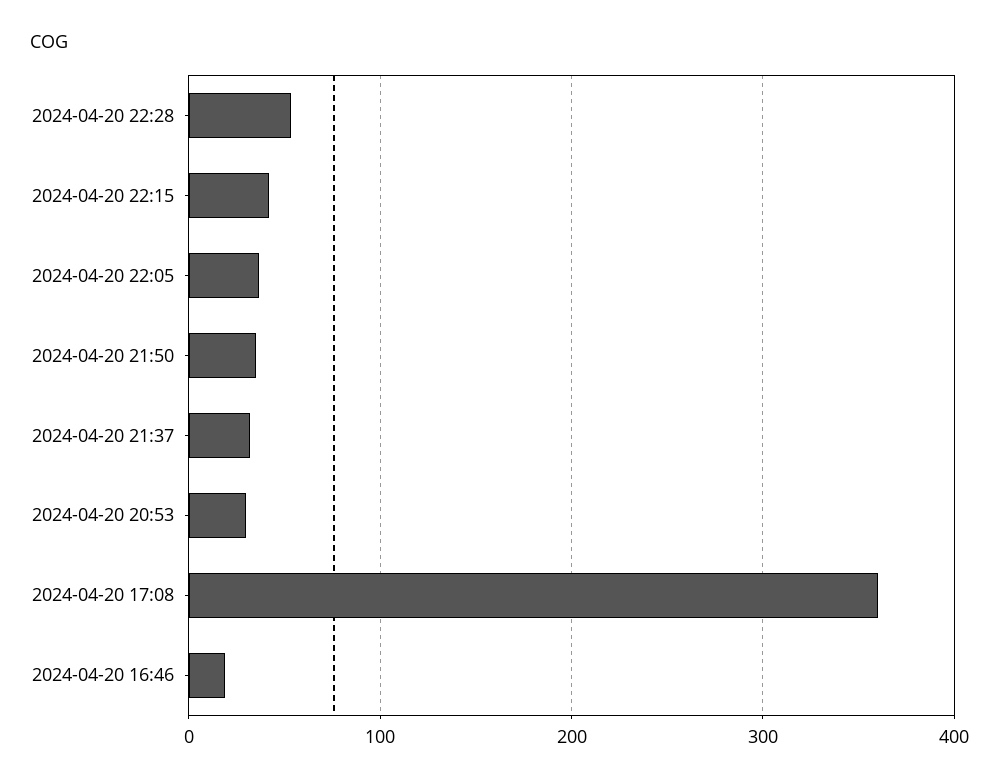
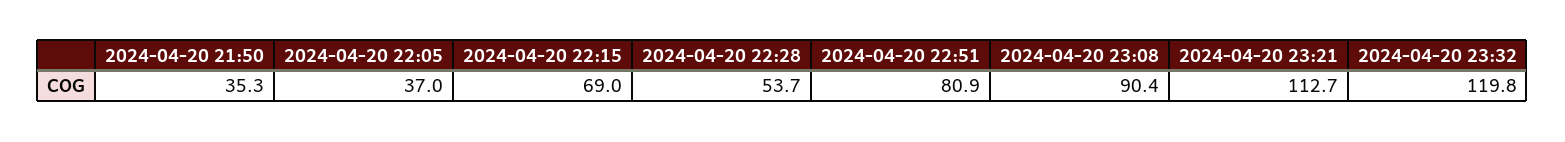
2024-04-20 22:15: 40 -> 69
2024-04-20 21:37: 30 -> none
2024-04-20 20:53: 30 -> none
2024-04-20 17:08: 360 -> none
2024-04-20 16:46: 20 -> none
2024-04-20 22:51: none -> 80.9
2024-04-20 23:08: none -> 90.4
2024-04-20 23:21: none -> 112.7
2024-04-20 23:32: none -> 119.8

